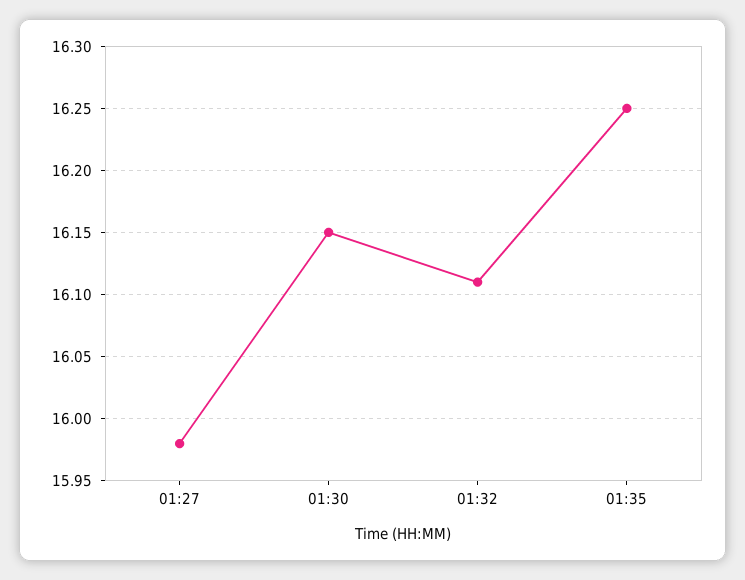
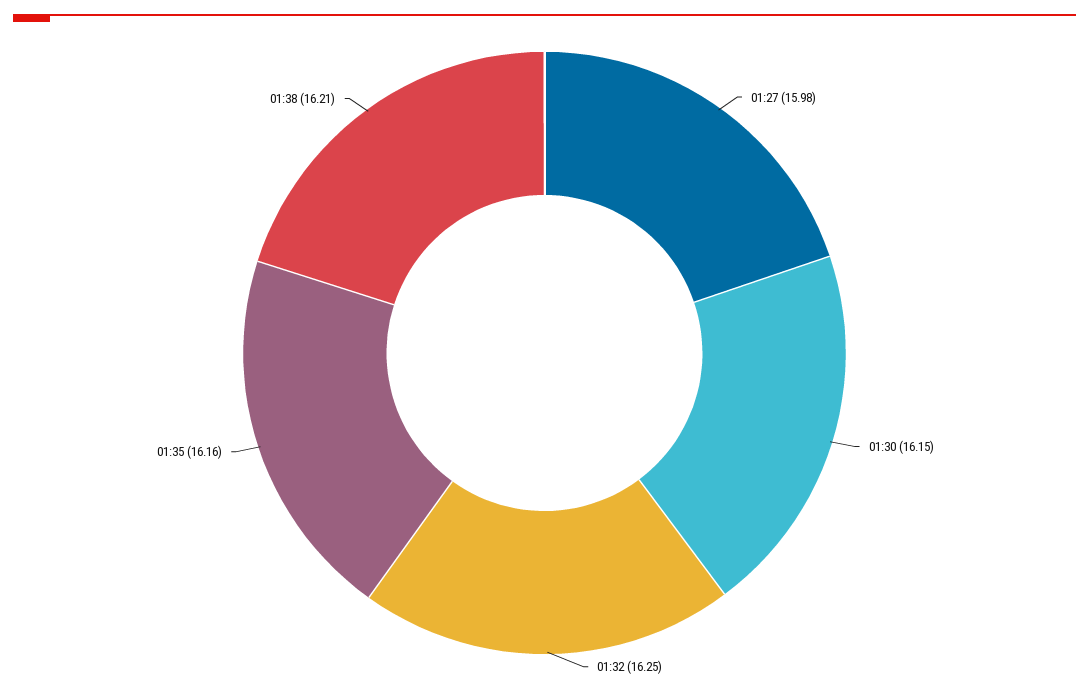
01:32: 16.11 -> 16.25
01:35: 16.25 -> 16.16
01:38: none -> 16.21

